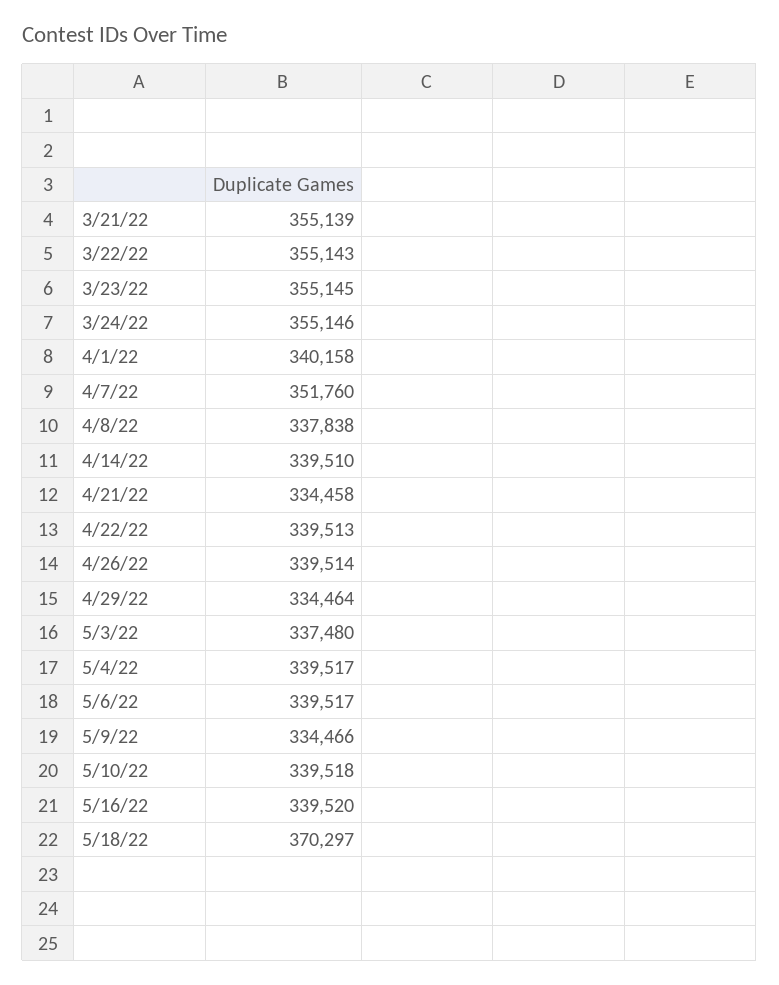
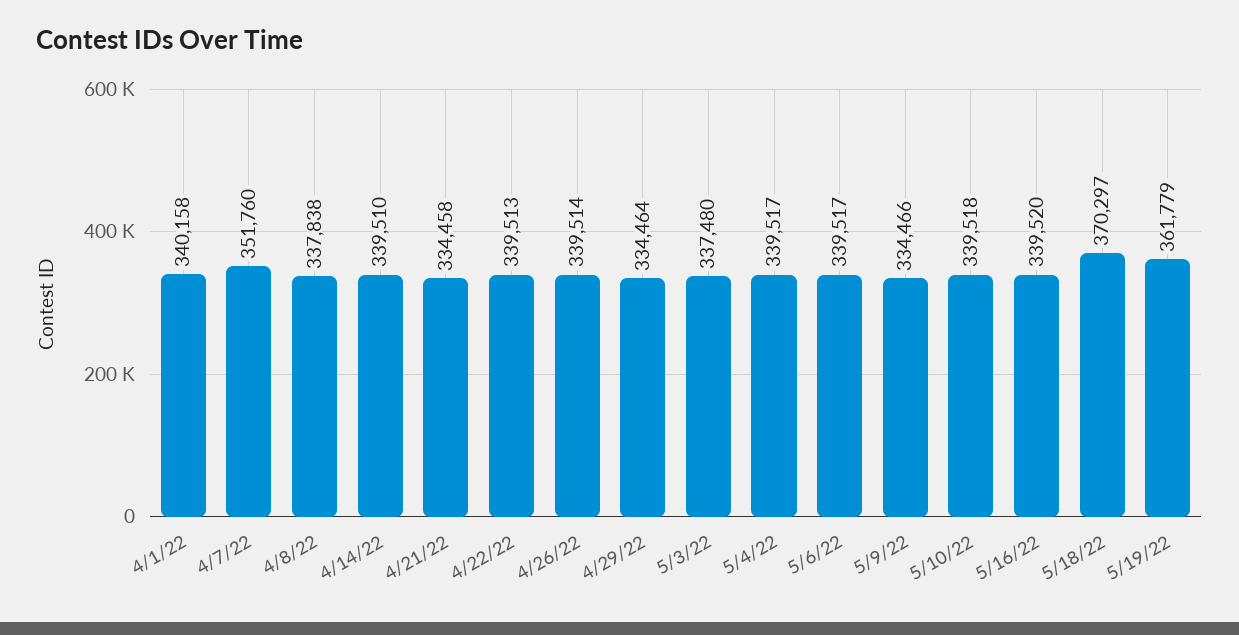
3/21/22: 355139 -> none
3/22/22: 355143 -> none
3/23/22: 355145 -> none
3/24/22: 355146 -> none
5/19/22: none -> 361779

